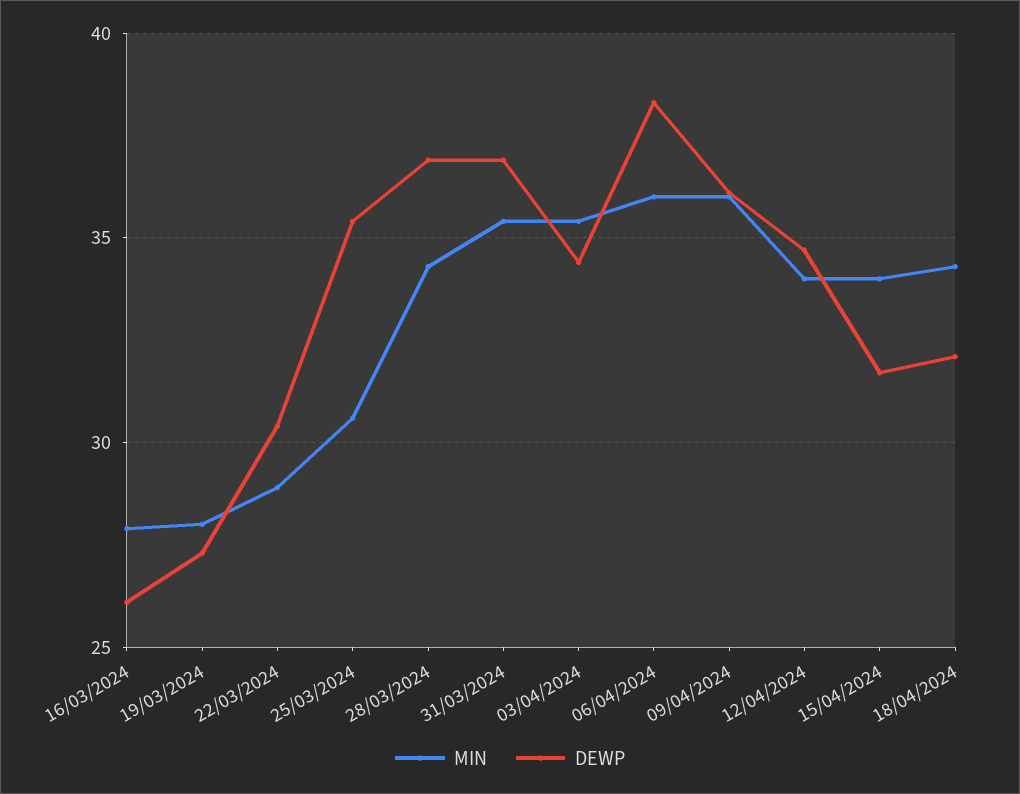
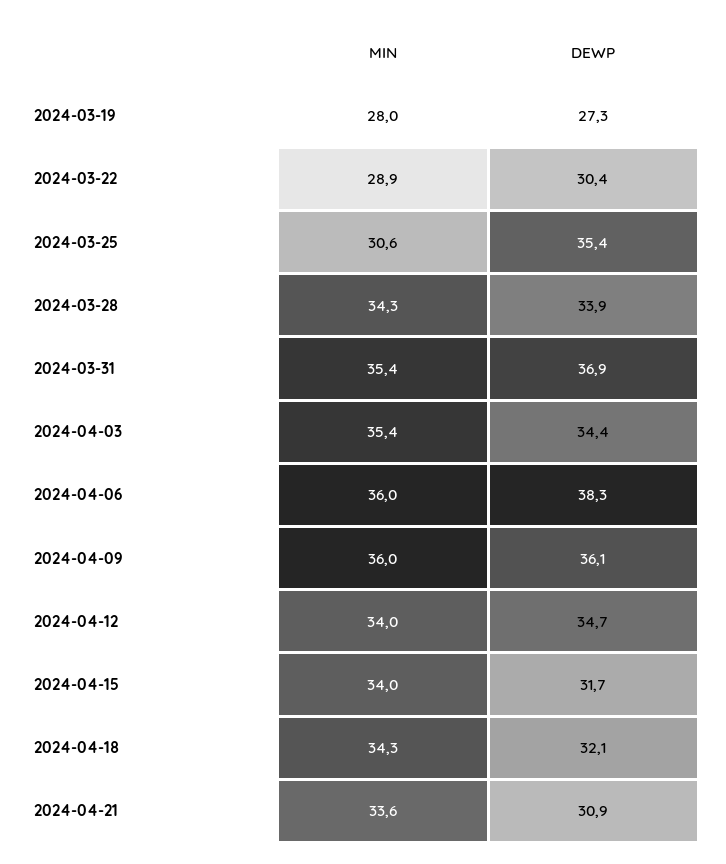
MIN, 16/03/2024: 28 -> none
DEWP, 16/03/2024: 26 -> none
DEWP, 28/03/2024: 37 -> 33.9
MIN, 2024-04-21: none -> 33.6
DEWP, 2024-04-21: none -> 30.9

